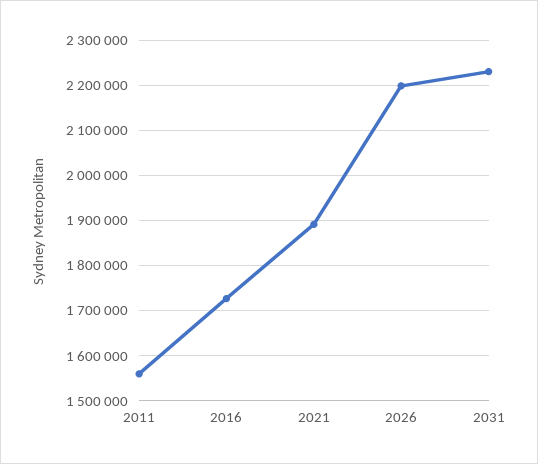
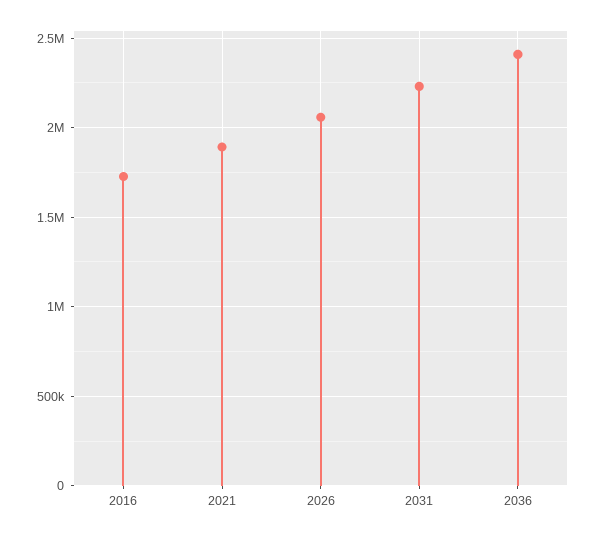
2011: 1560000 -> none
2026: 2200000 -> 2050000
2036: none -> 2400000

